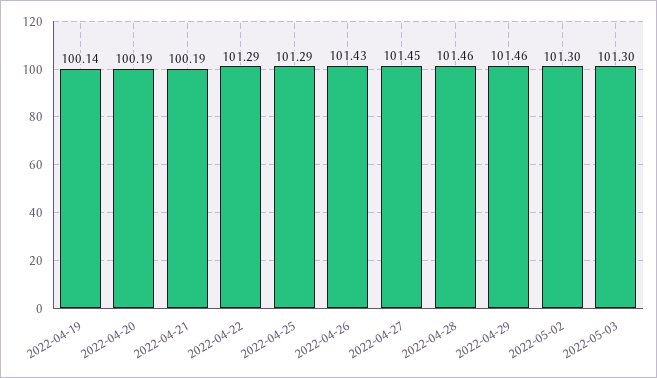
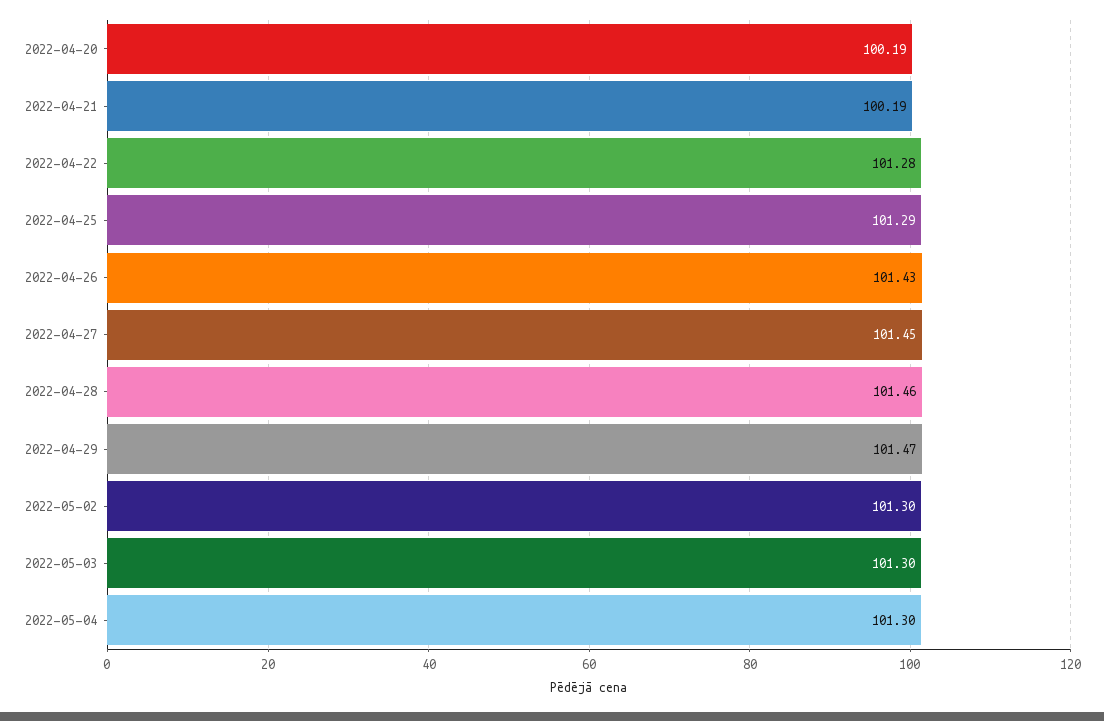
2022-04-19: 100.14 -> none
2022-04-22: 101.29 -> 101.28
2022-04-29: 101.46 -> 101.47
2022-05-04: none -> 101.3

